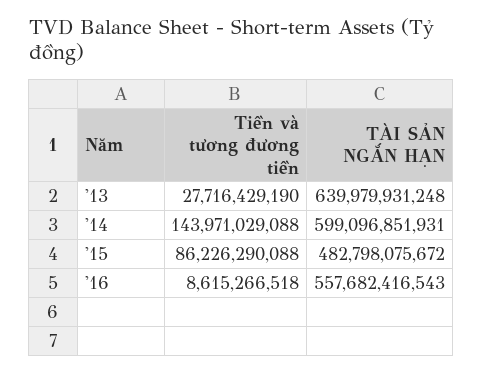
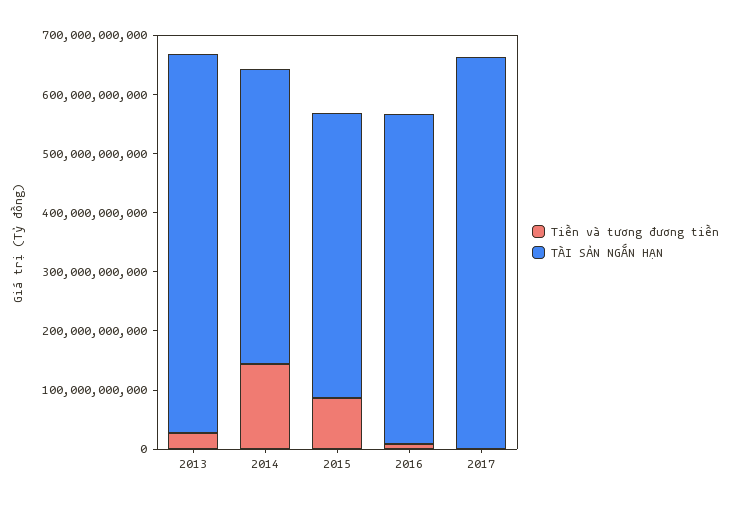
TÀI SẢN NGẮN HẠN, '14: 599096851931 -> 500000000000
Tiền và tương đương tiền, 2017: none -> 0
TÀI SẢN NGẮN HẠN, 2017: none -> 660000000000

